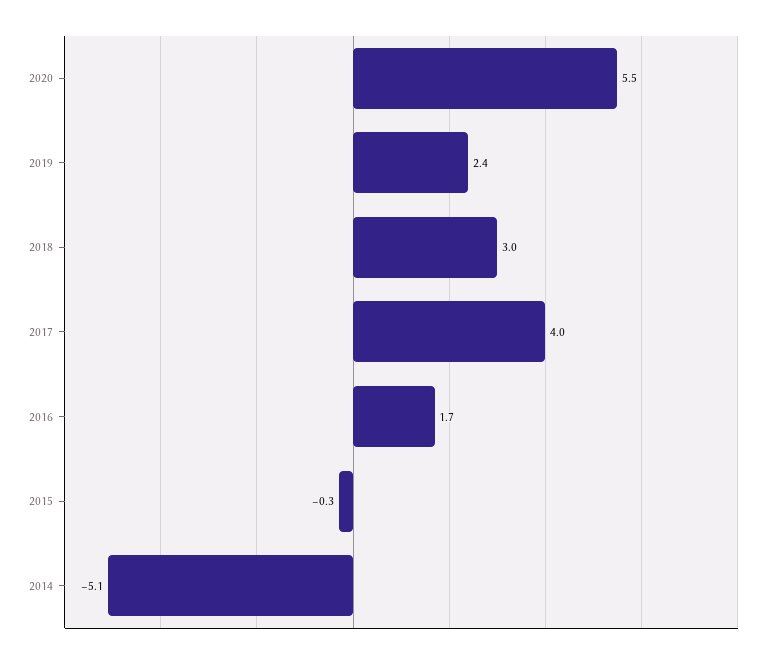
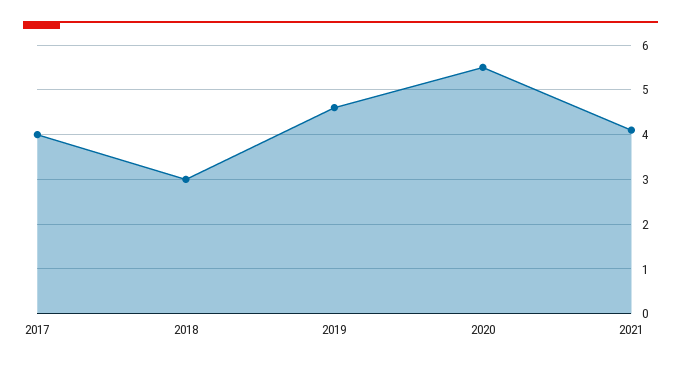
2019: 2.4 -> 4.5
2016: 1.7 -> none
2015: -0.3 -> none
2014: -5.1 -> none
2021: none -> 4

